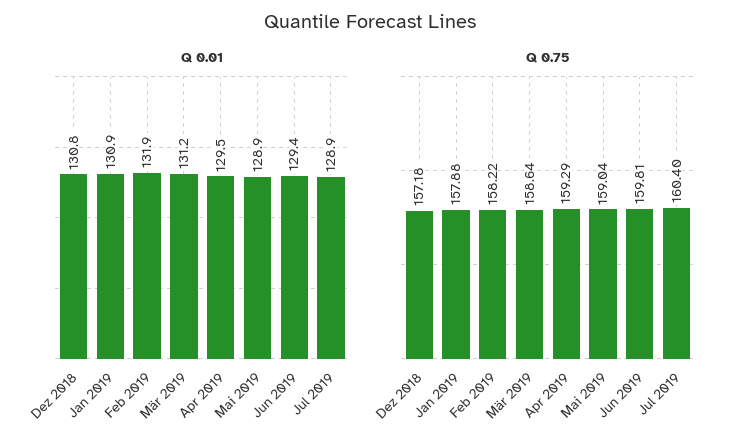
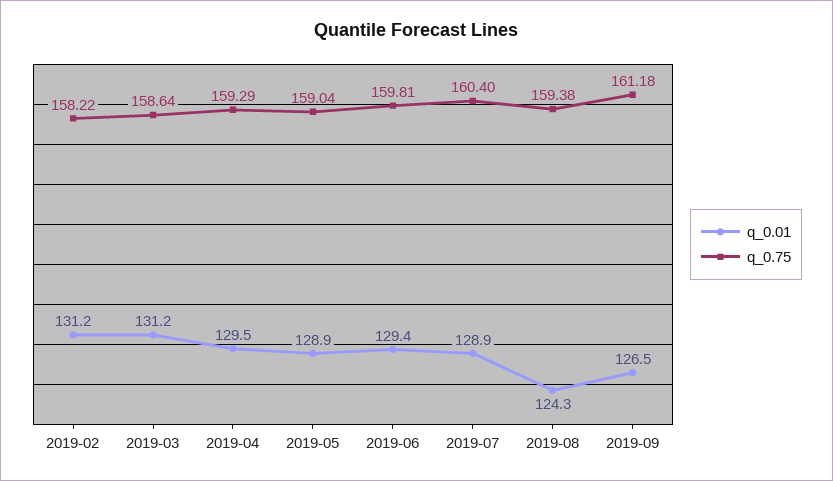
Q 0.01, Dez 2018: 130.8 -> none
Q 0.01, Jan 2019: 130.9 -> none
Q 0.01, Feb 2019: 131.9 -> 131.2
Q 0.75, Dez 2018: 157.18 -> none
Q 0.75, Jan 2019: 157.88 -> none
Q 0.01, 2019-08: none -> 124.3
Q 0.75, 2019-08: none -> 159.38
Q 0.01, 2019-09: none -> 126.5
Q 0.75, 2019-09: none -> 161.18

